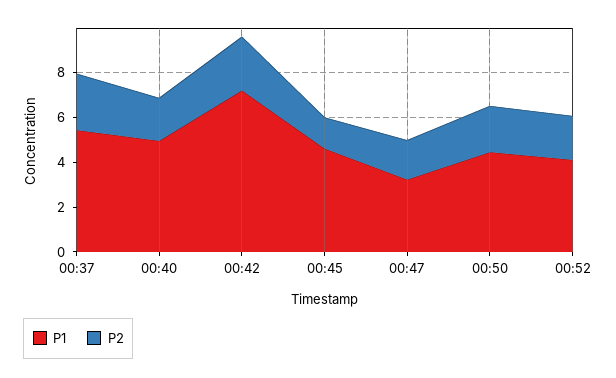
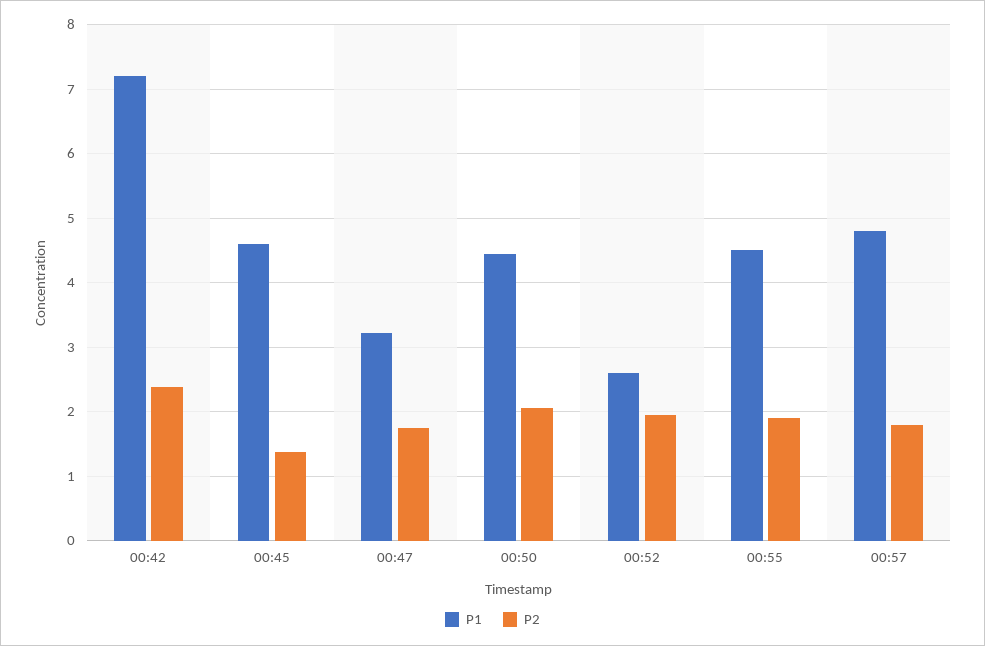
P1, 00:37: 5.5 -> none
P2, 00:37: 2.5 -> none
P1, 00:40: 5 -> none
P2, 00:40: 2 -> none
P1, 00:52: 4 -> 2.6
P1, 00:55: none -> 4.5
P2, 00:55: none -> 1.9
P1, 00:57: none -> 4.8
P2, 00:57: none -> 1.8

